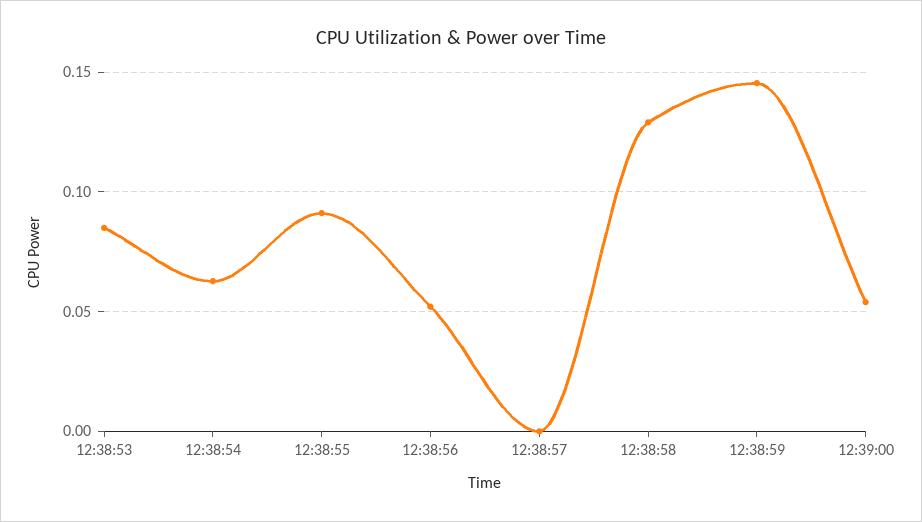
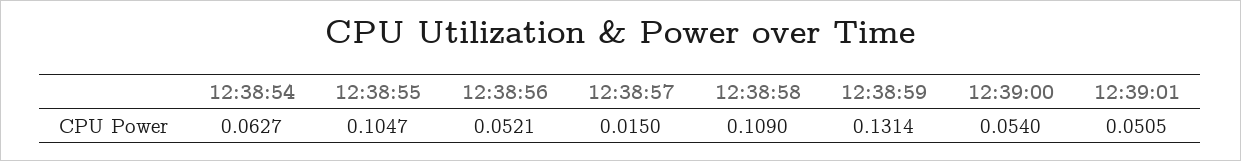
12:38:53: 0.085 -> none
12:38:55: 0.09 -> 0.1047
12:38:57: 0 -> 0.015
12:38:58: 0.13 -> 0.109
12:38:59: 0.145 -> 0.1314
12:39:01: none -> 0.0505

